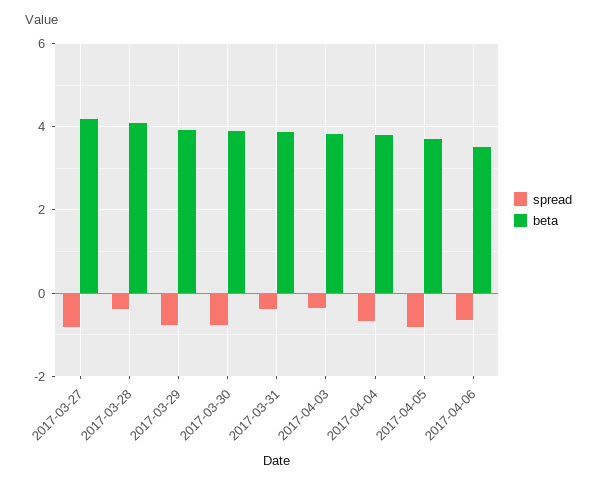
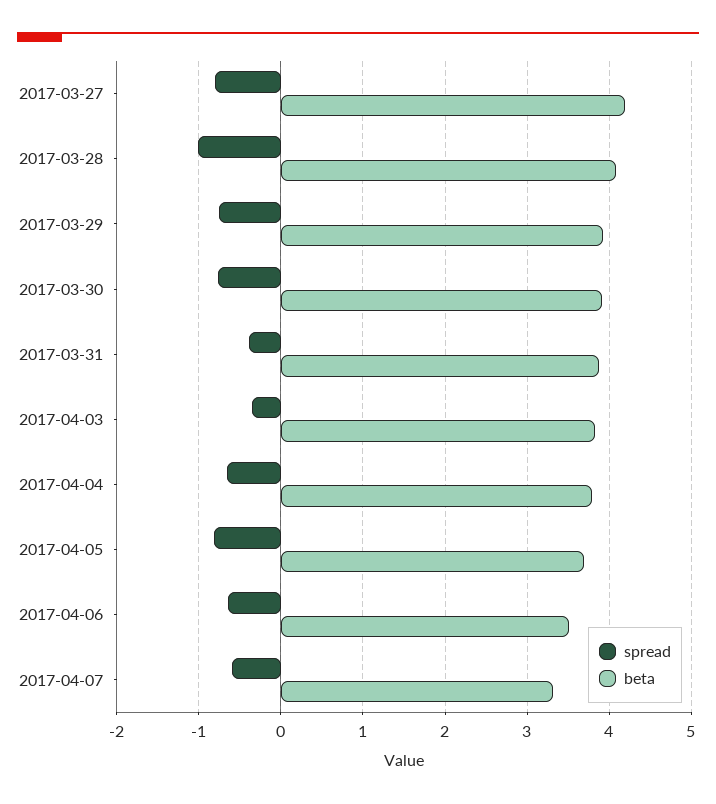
spread, 2017-03-28: -0.4 -> -1
spread, 2017-04-07: none -> -0.6
beta, 2017-04-07: none -> 3.3

